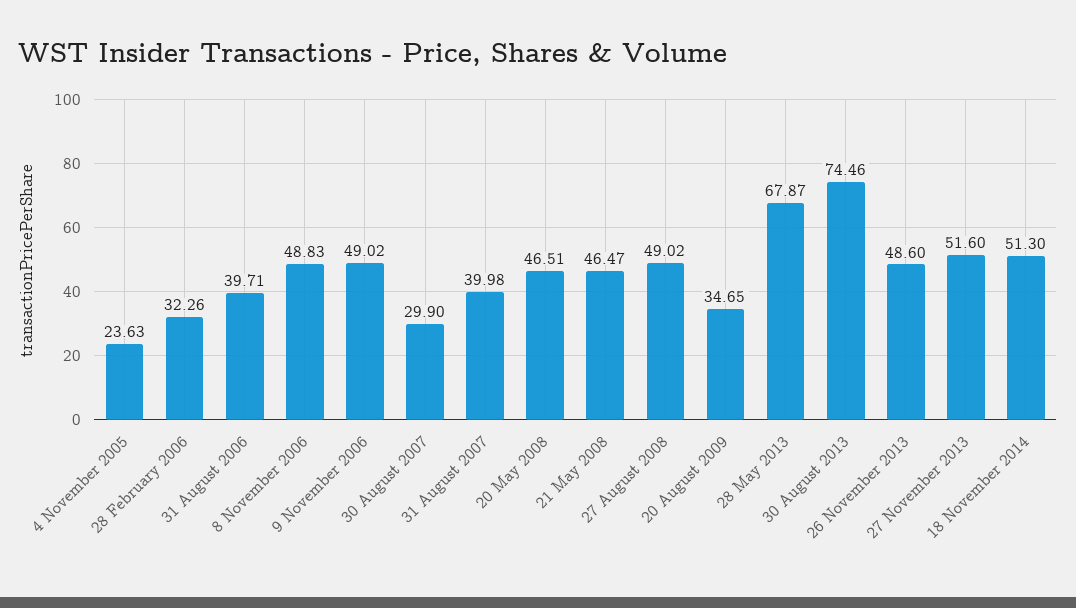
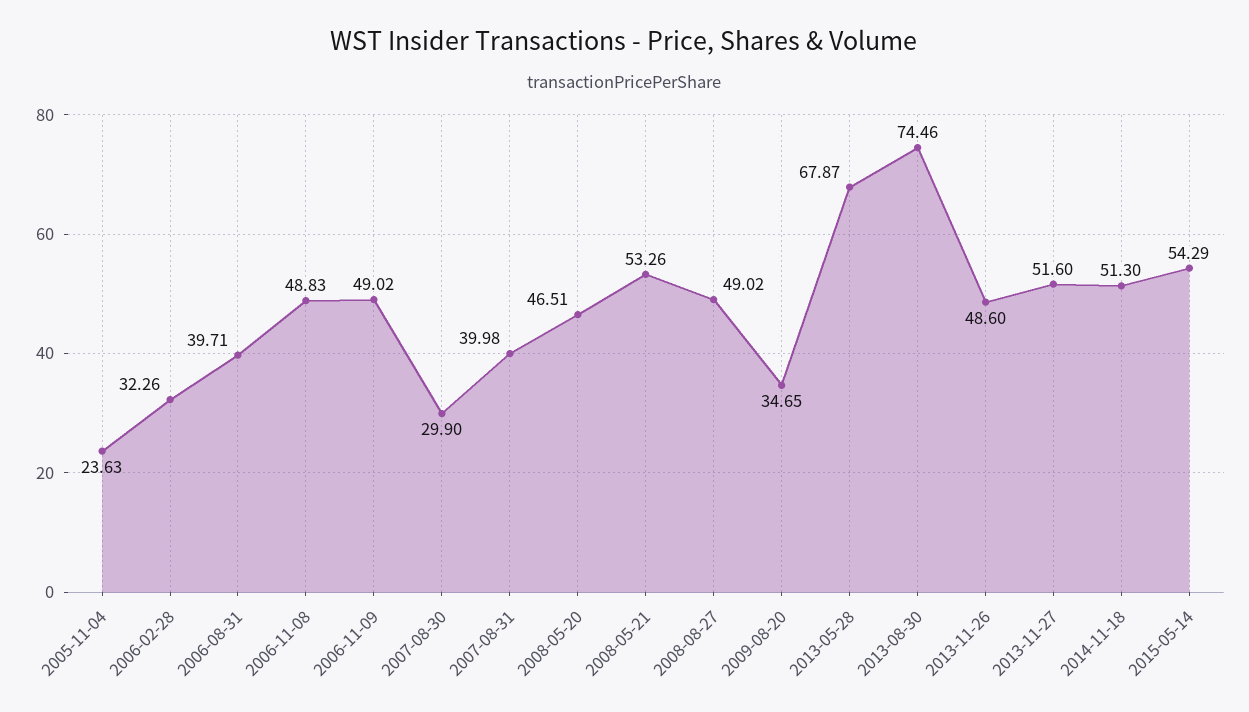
21 May 2008: 46.47 -> 53.26
2015-05-14: none -> 54.29

